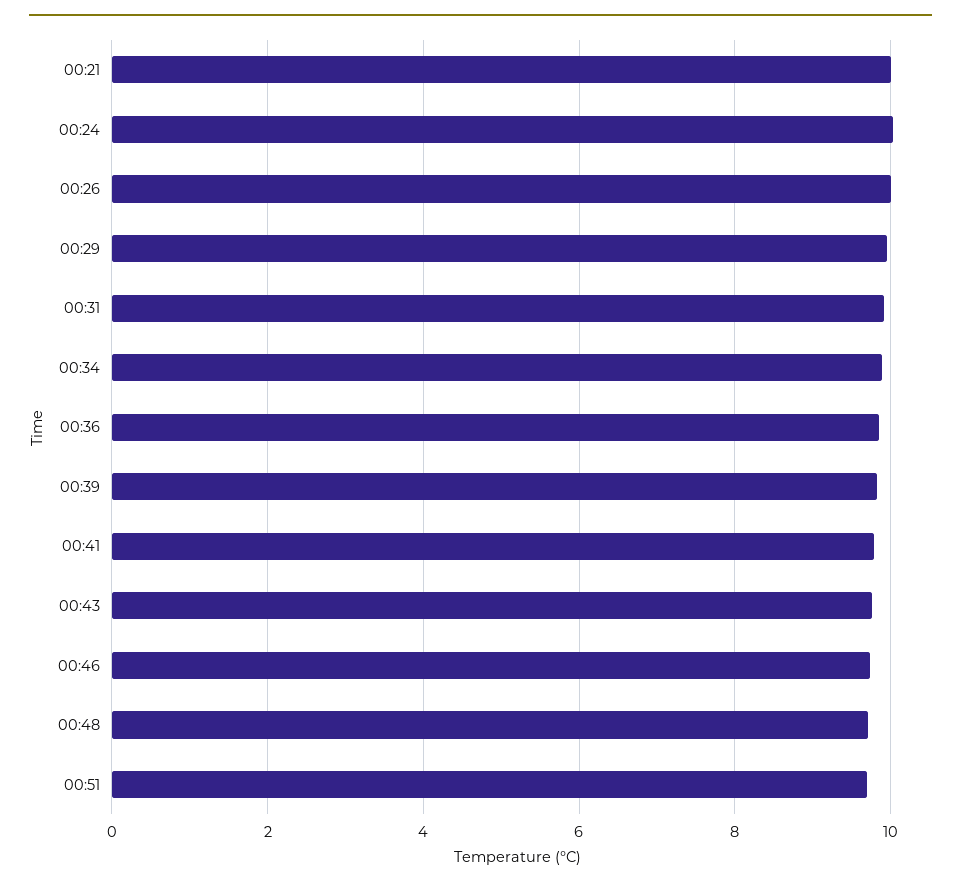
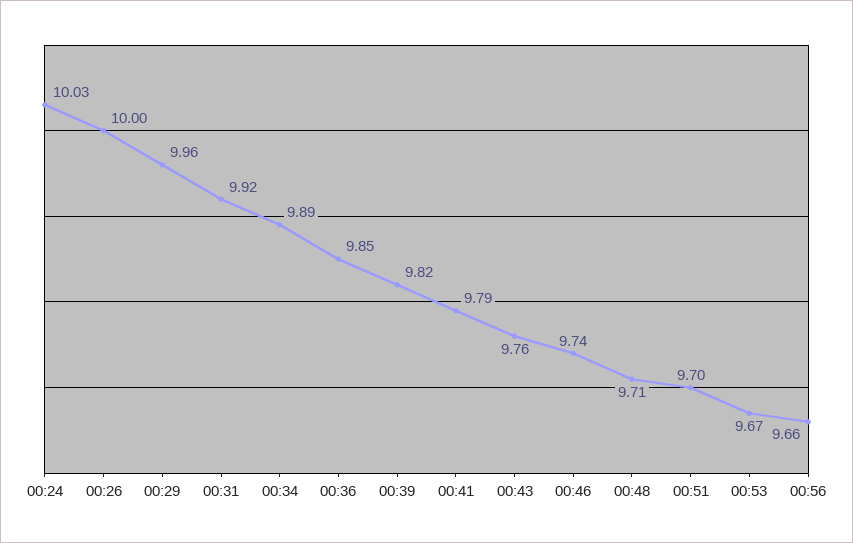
00:21: 10 -> none
00:53: none -> 9.67
00:56: none -> 9.66

